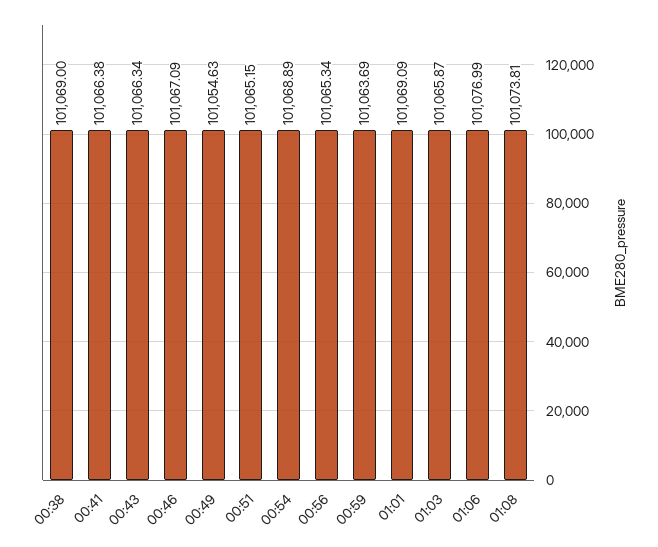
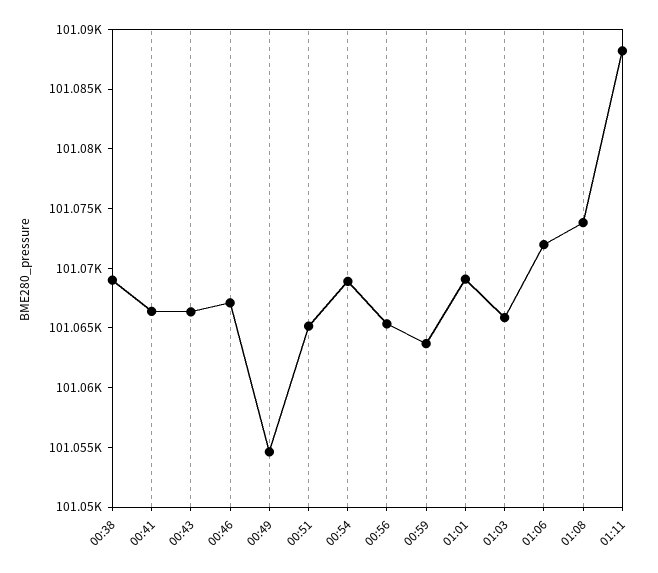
01:06: 101076.99 -> 101072
01:11: none -> 101088

